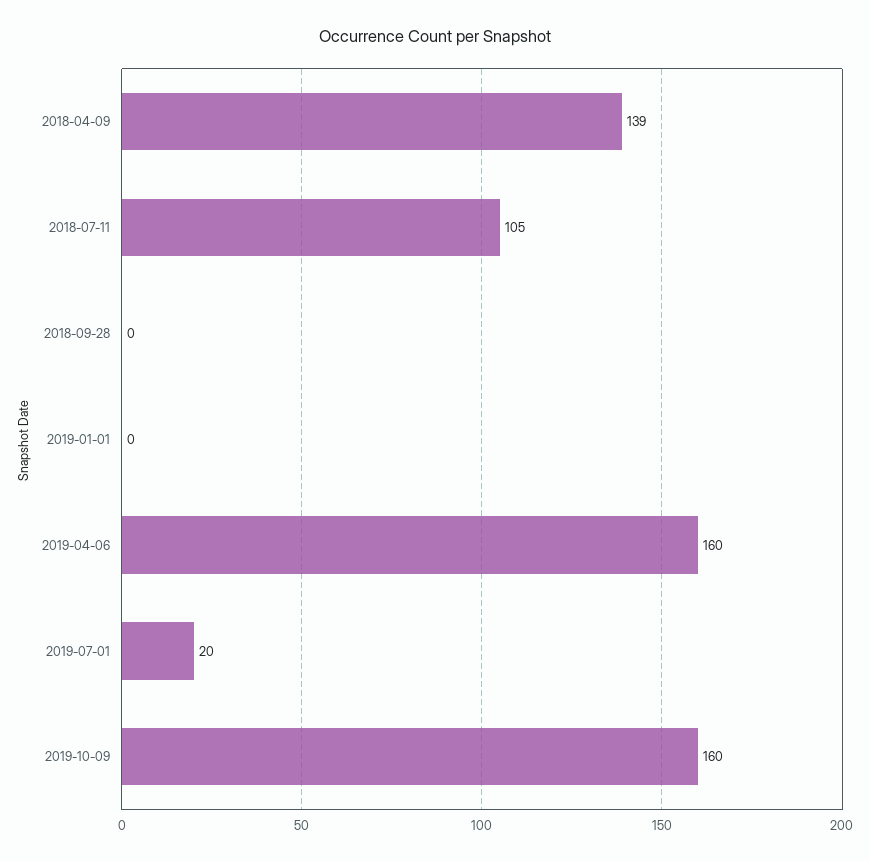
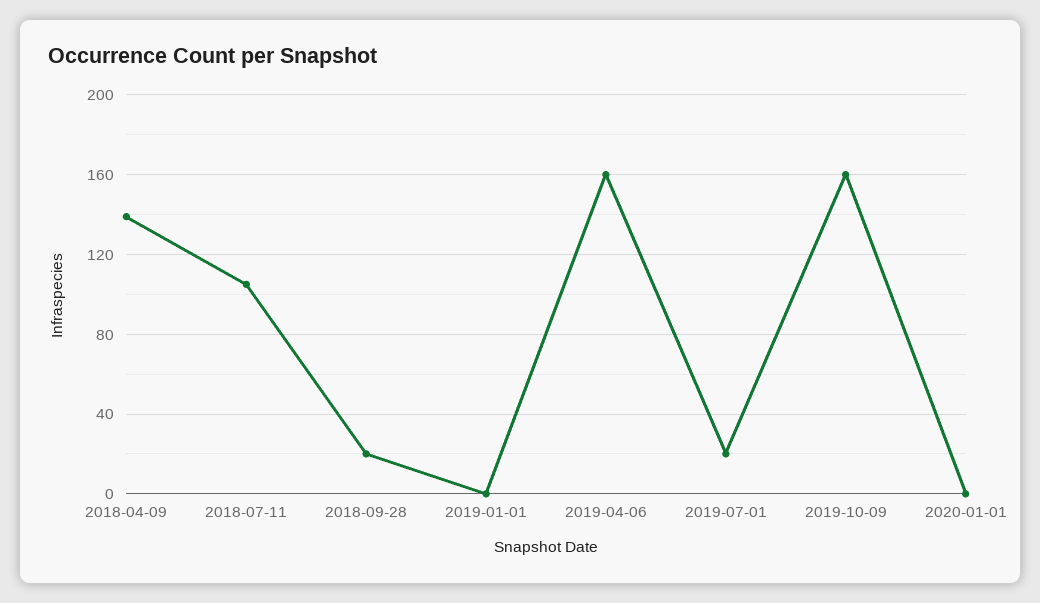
2018-09-28: 0 -> 20
2020-01-01: none -> 0

